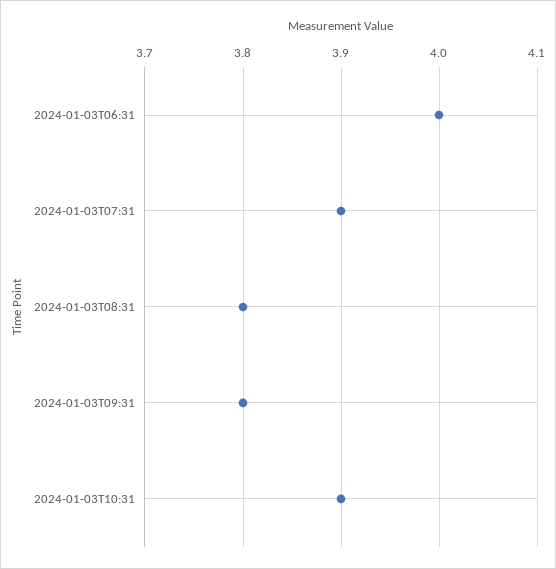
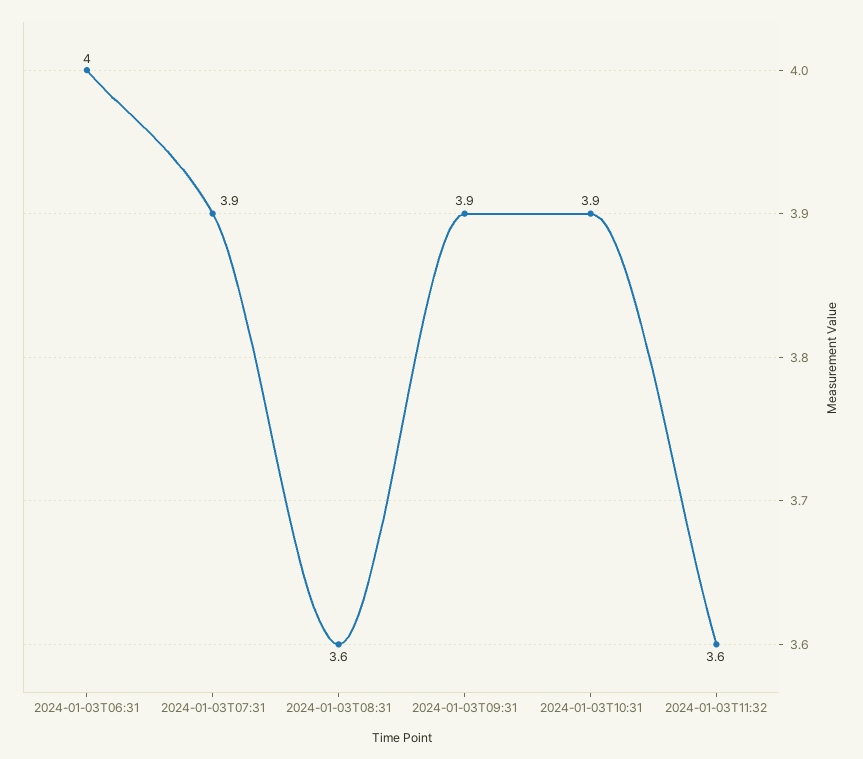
2024-01-03T08:31: 3.8 -> 3.6
2024-01-03T09:31: 3.8 -> 3.9
2024-01-03T11:32: none -> 3.6

